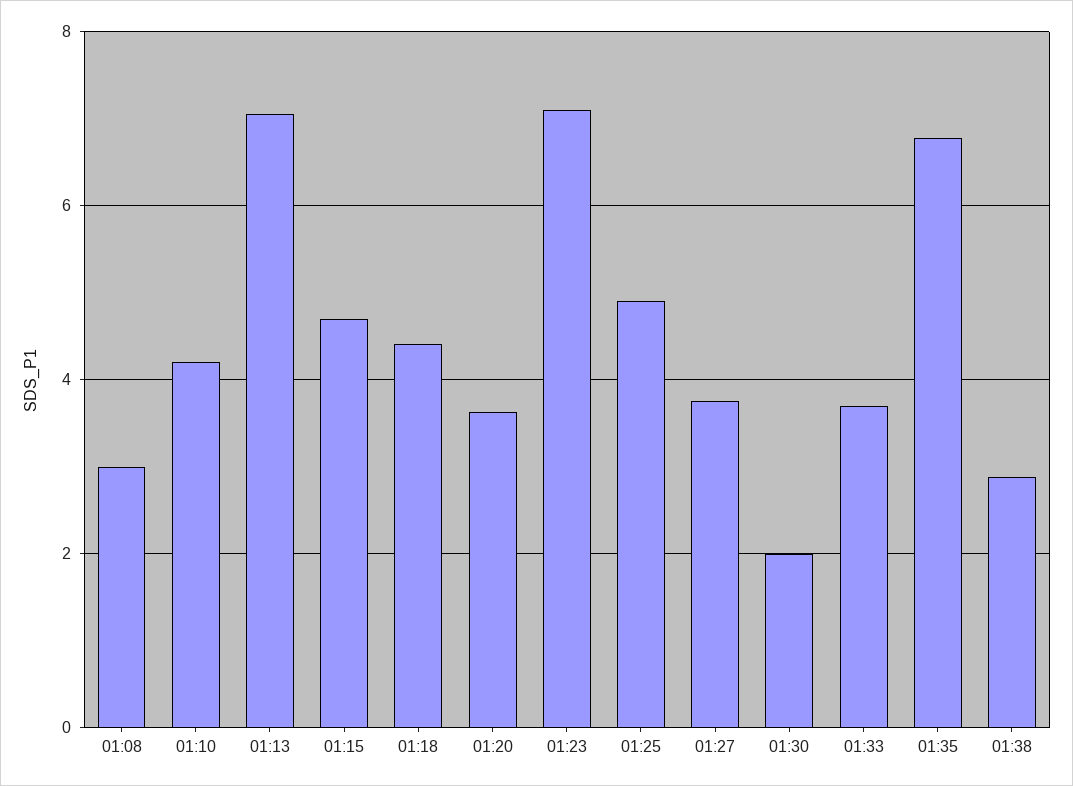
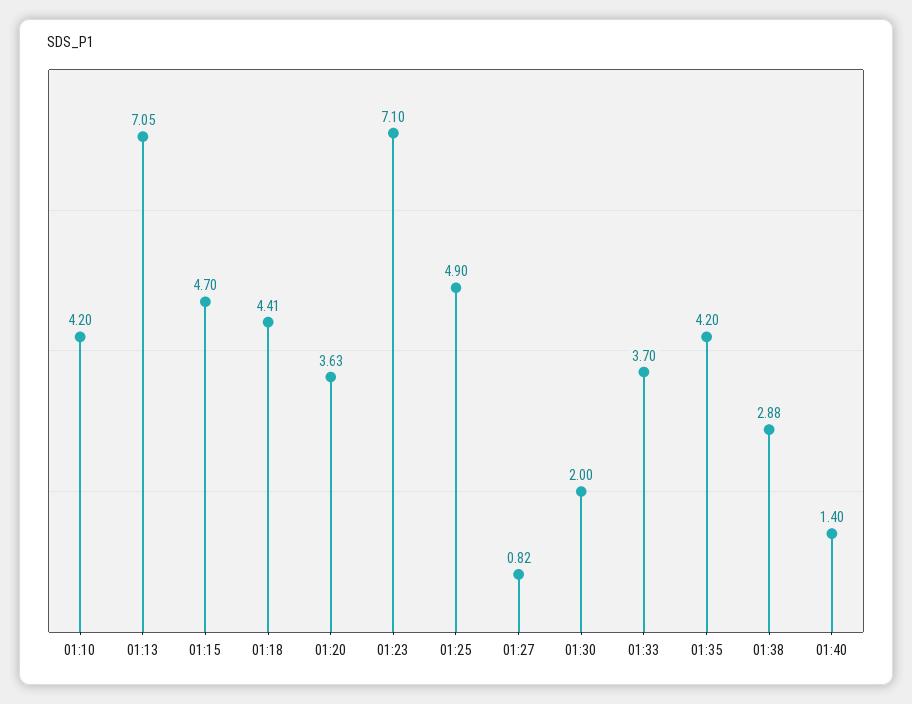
01:08: 3 -> none
01:27: 3.8 -> 0.82
01:35: 6.8 -> 4.2
01:40: none -> 1.4

